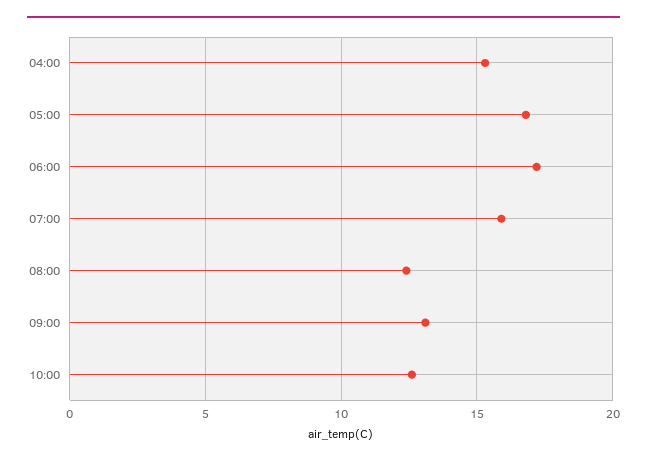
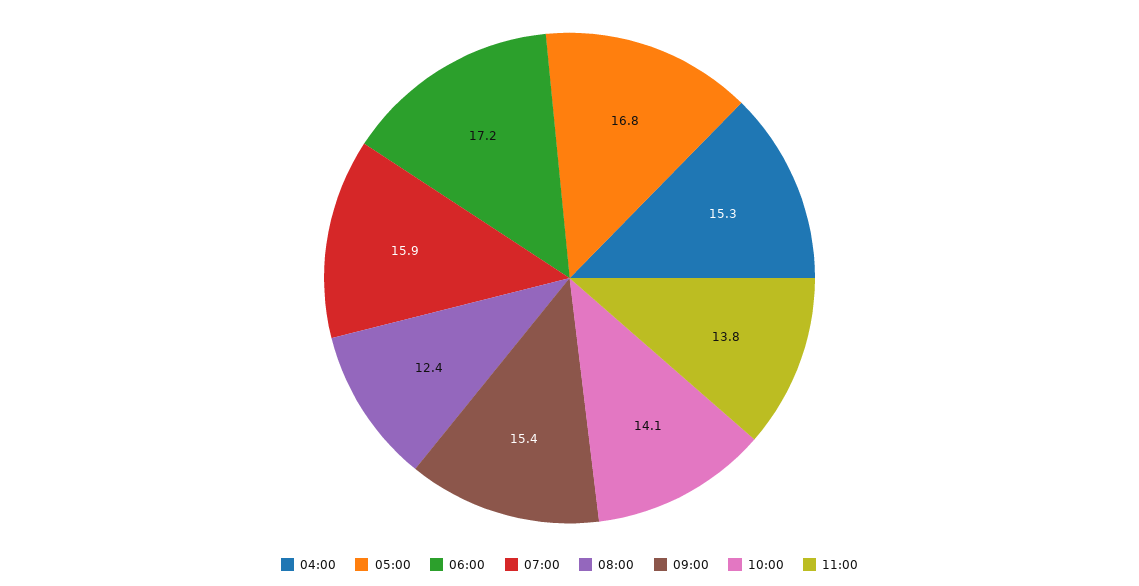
09:00: 13 -> 15.4
10:00: 12.5 -> 14.1
11:00: none -> 13.8

